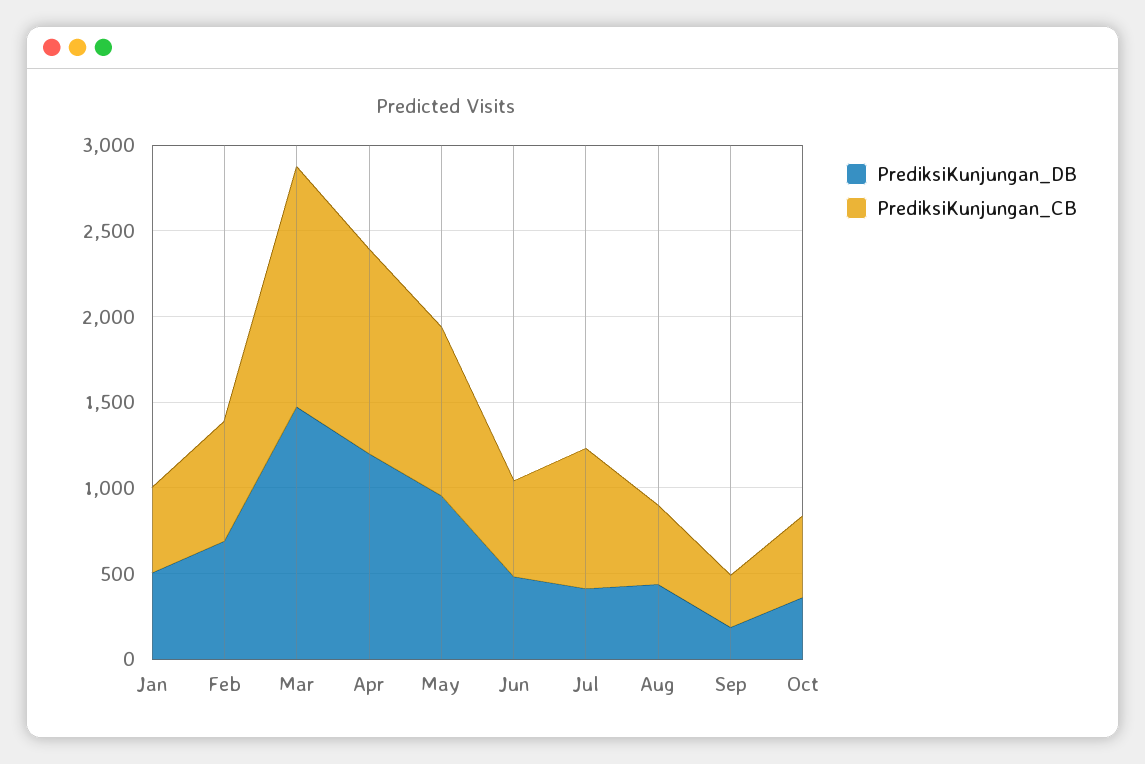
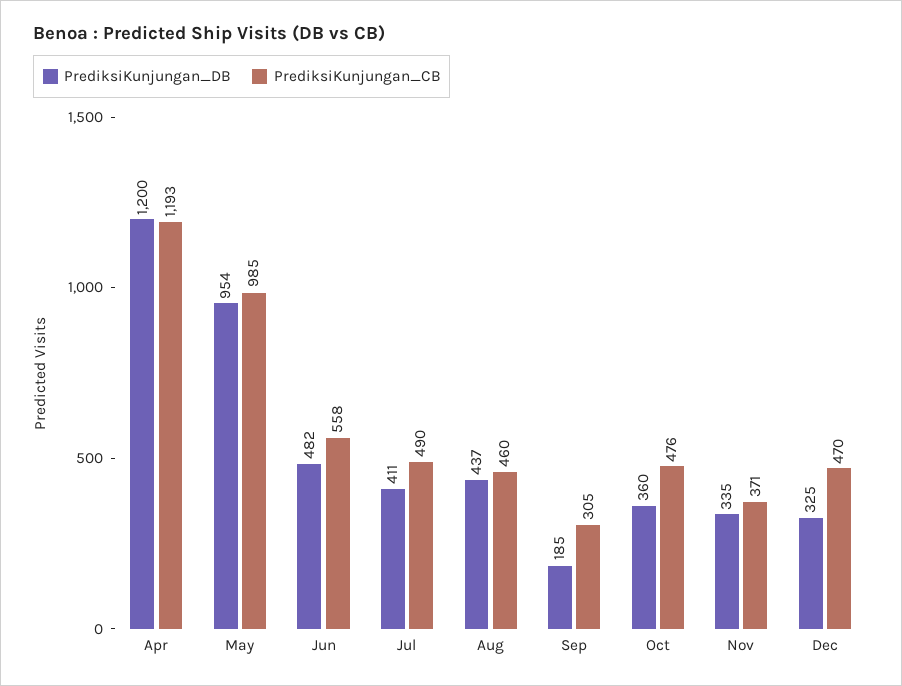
PrediksiKunjungan_DB, Jan: 500 -> none
PrediksiKunjungan_CB, Jan: 500 -> none
PrediksiKunjungan_DB, Feb: 700 -> none
PrediksiKunjungan_CB, Feb: 700 -> none
PrediksiKunjungan_DB, Mar: 1500 -> none
PrediksiKunjungan_CB, Mar: 1400 -> none
PrediksiKunjungan_CB, Jul: 800 -> 490
PrediksiKunjungan_DB, Nov: none -> 335
PrediksiKunjungan_CB, Nov: none -> 371
PrediksiKunjungan_DB, Dec: none -> 325
PrediksiKunjungan_CB, Dec: none -> 470

